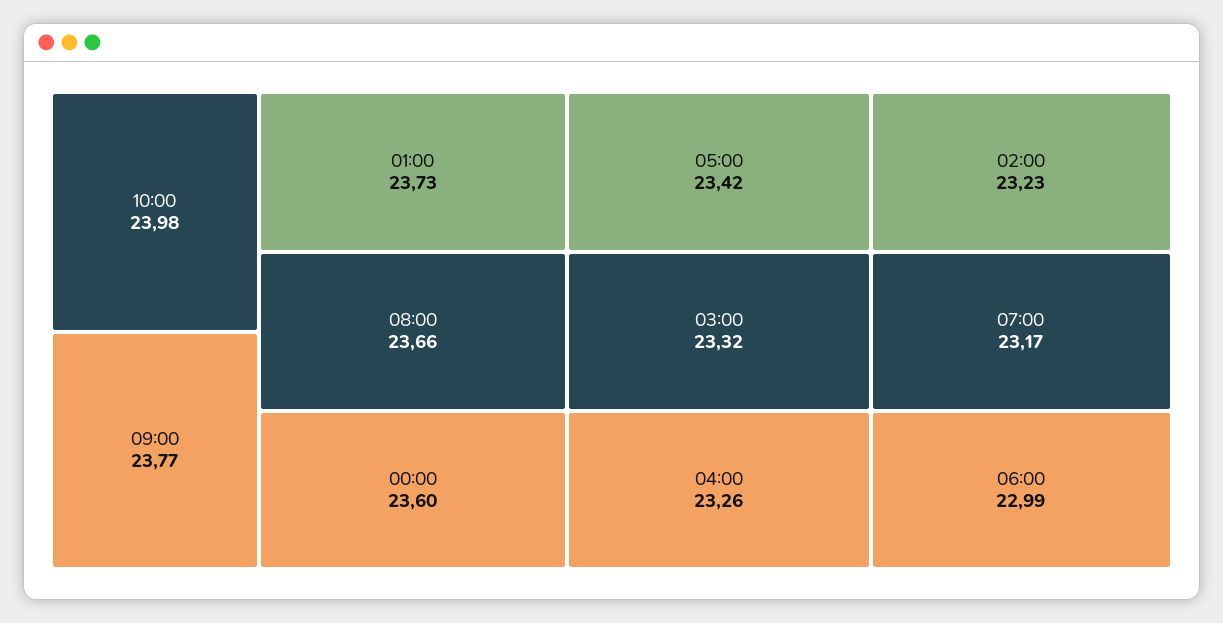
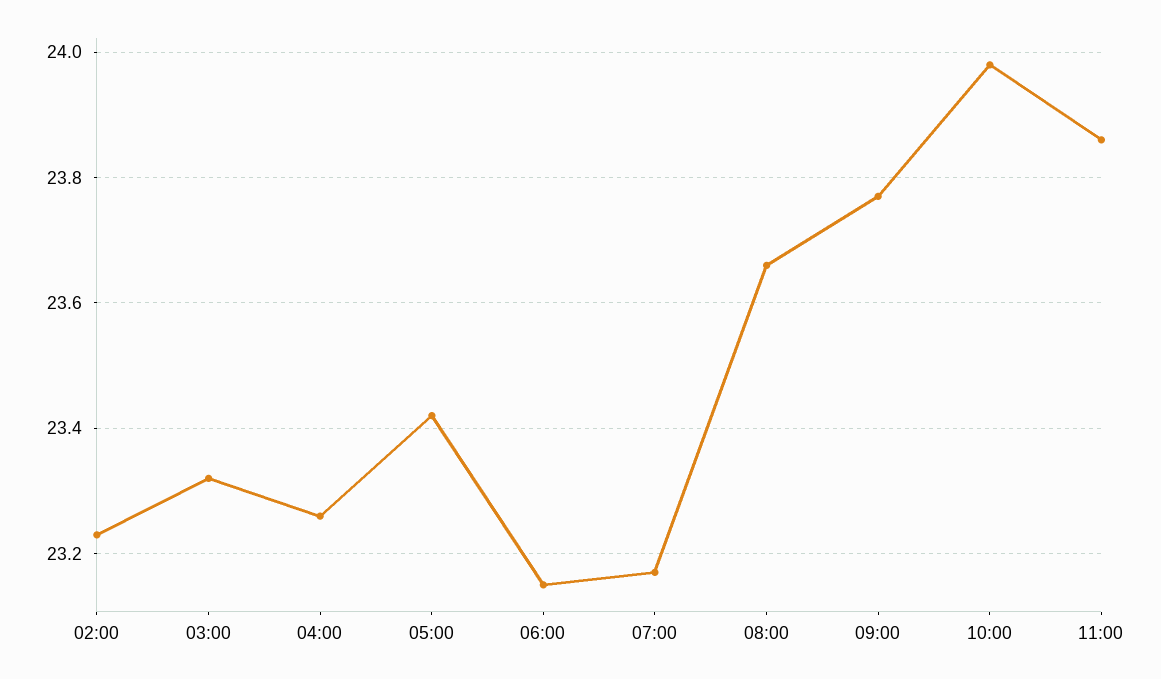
01:00: 23.73 -> none
00:00: 23.6 -> none
06:00: 22.99 -> 23.15
11:00: none -> 23.85

